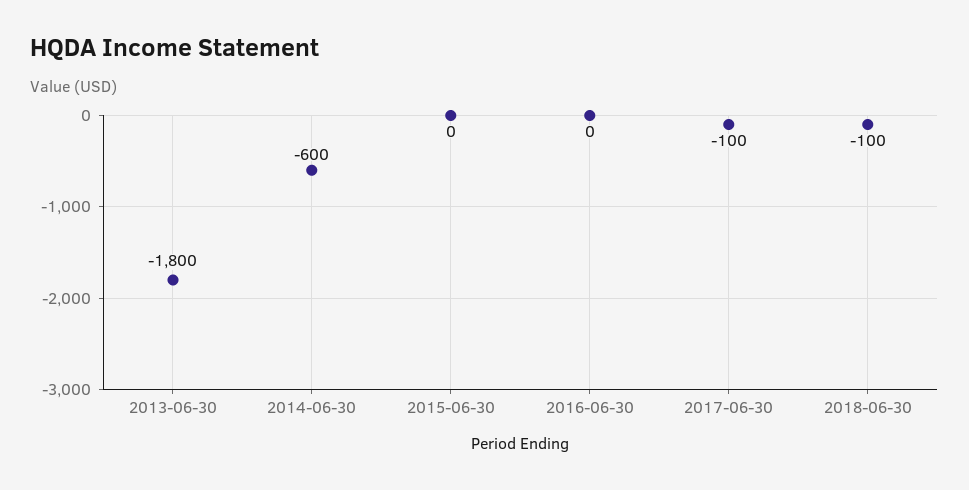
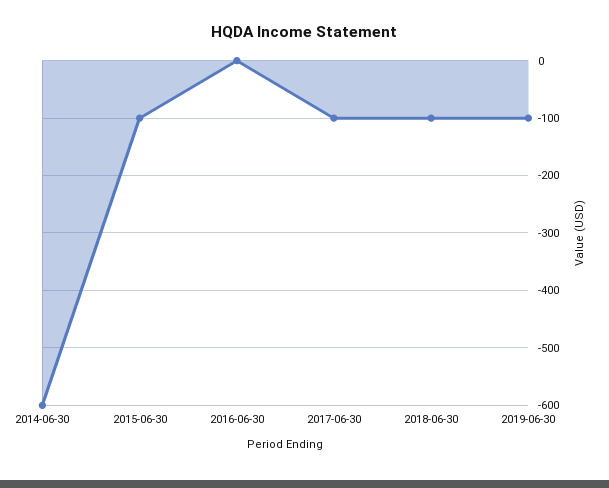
2013-06-30: -1800 -> none
2015-06-30: 0 -> -100
2019-06-30: none -> -100

